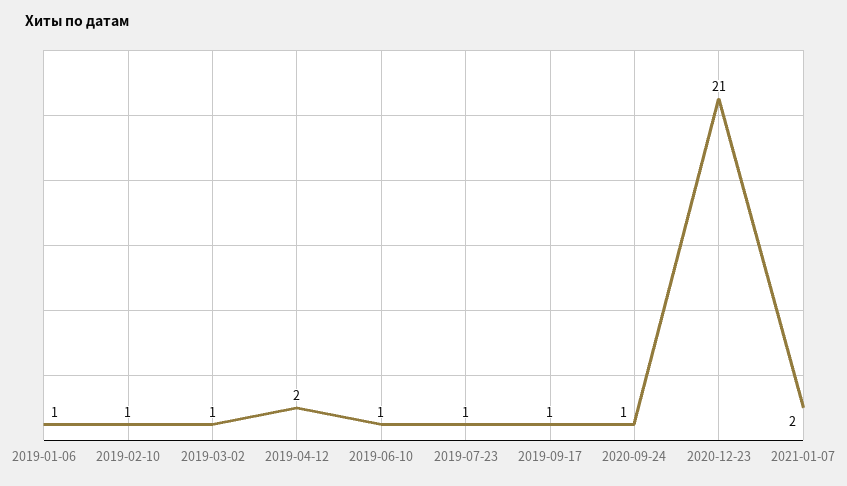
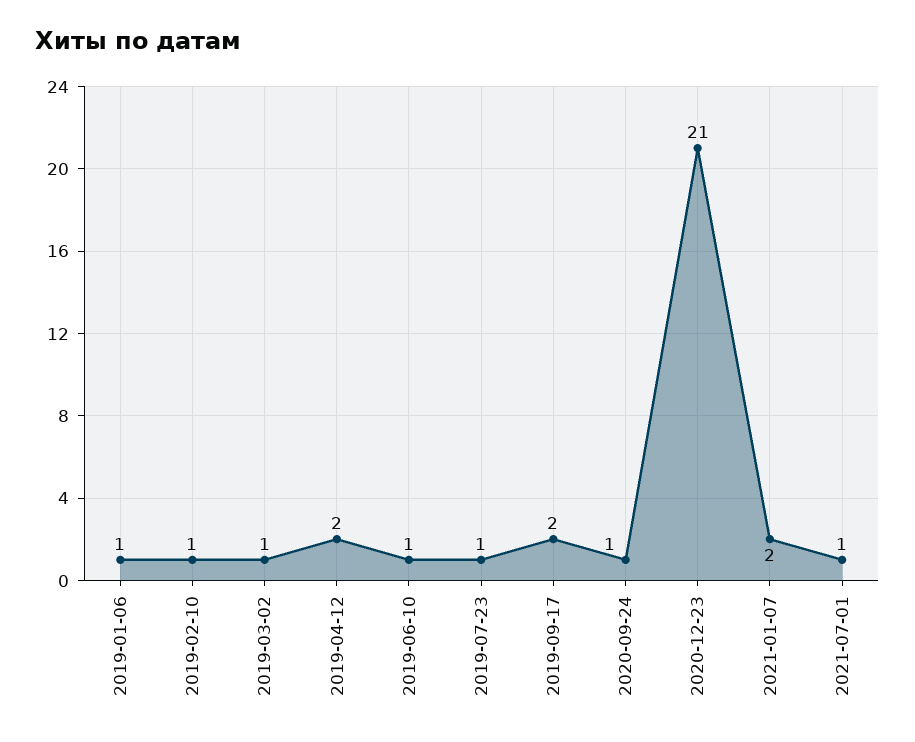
2019-09-17: 1 -> 2
2021-07-01: none -> 1

